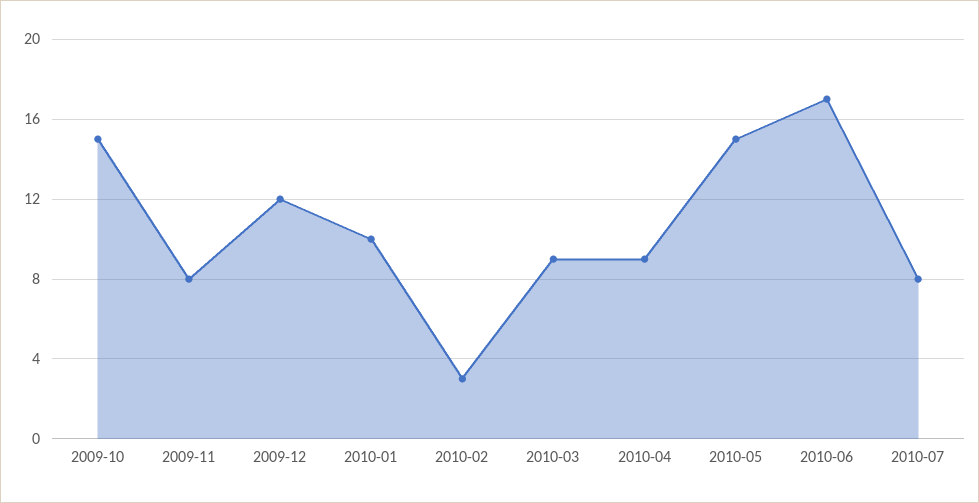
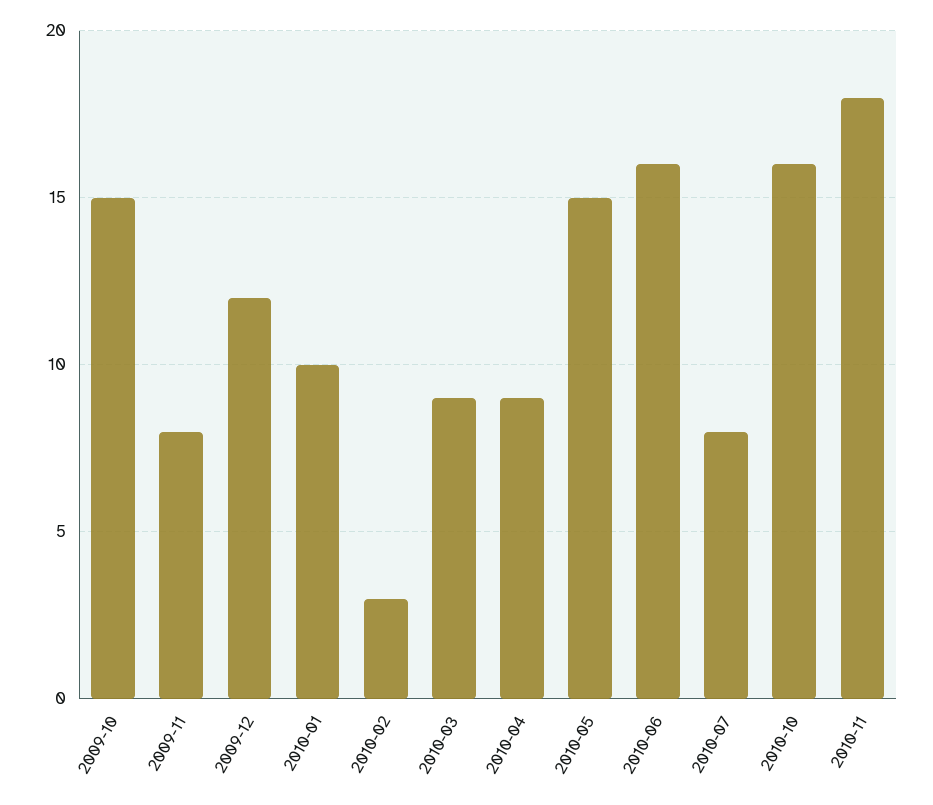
2010-06: 17 -> 16
2010-10: none -> 16
2010-11: none -> 18

